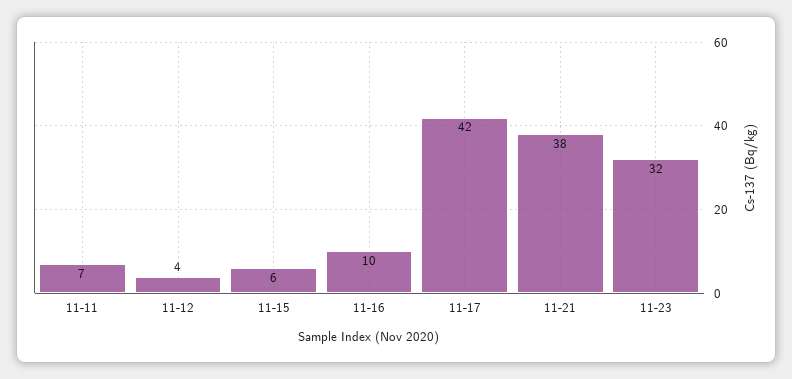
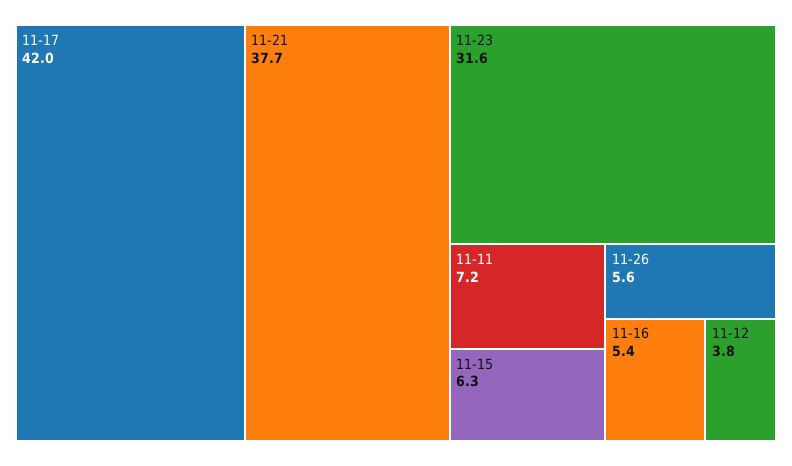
11-16: 10 -> 5.4
11-26: none -> 5.6

